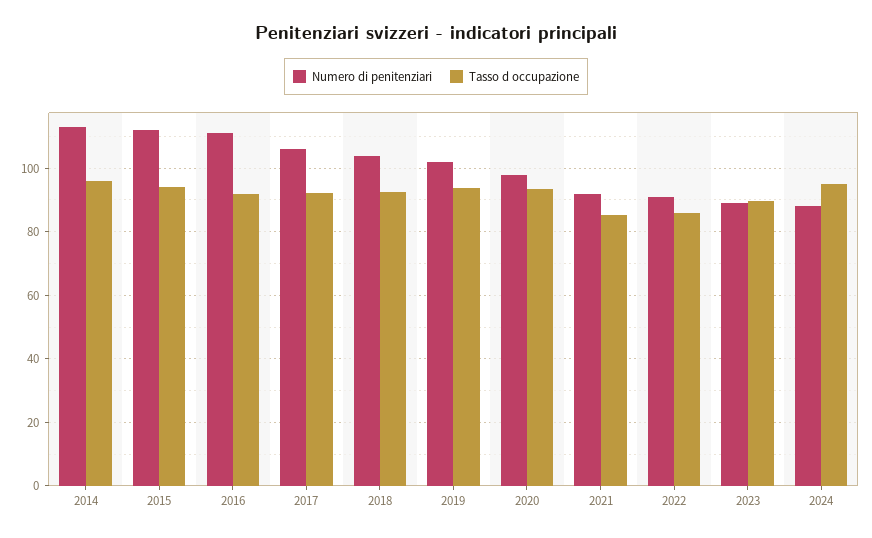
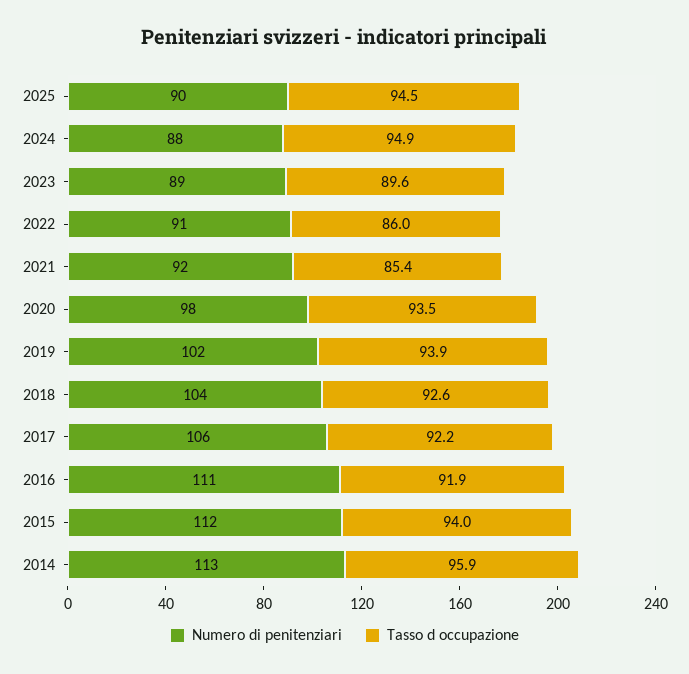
Numero di penitenziari, 2025: none -> 90
Tasso d occupazione, 2025: none -> 94.5

